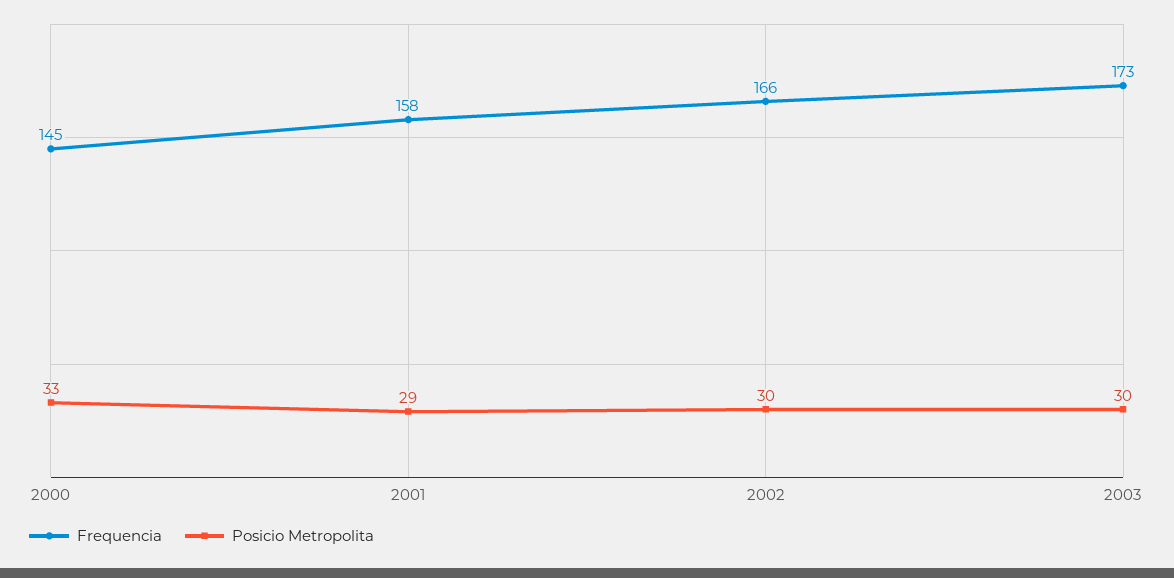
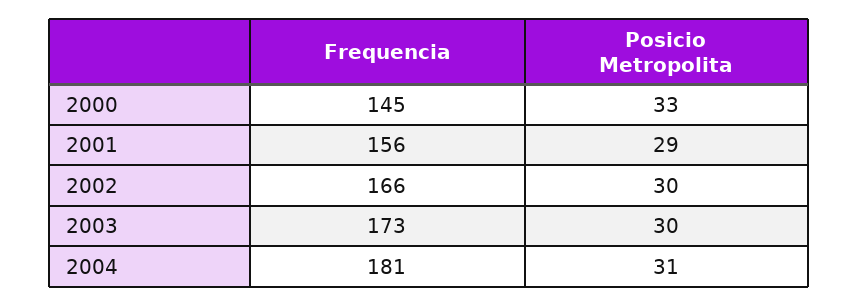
Frequencia, 2001: 158 -> 156
Frequencia, 2004: none -> 181
Posicio Metropolita, 2004: none -> 31

